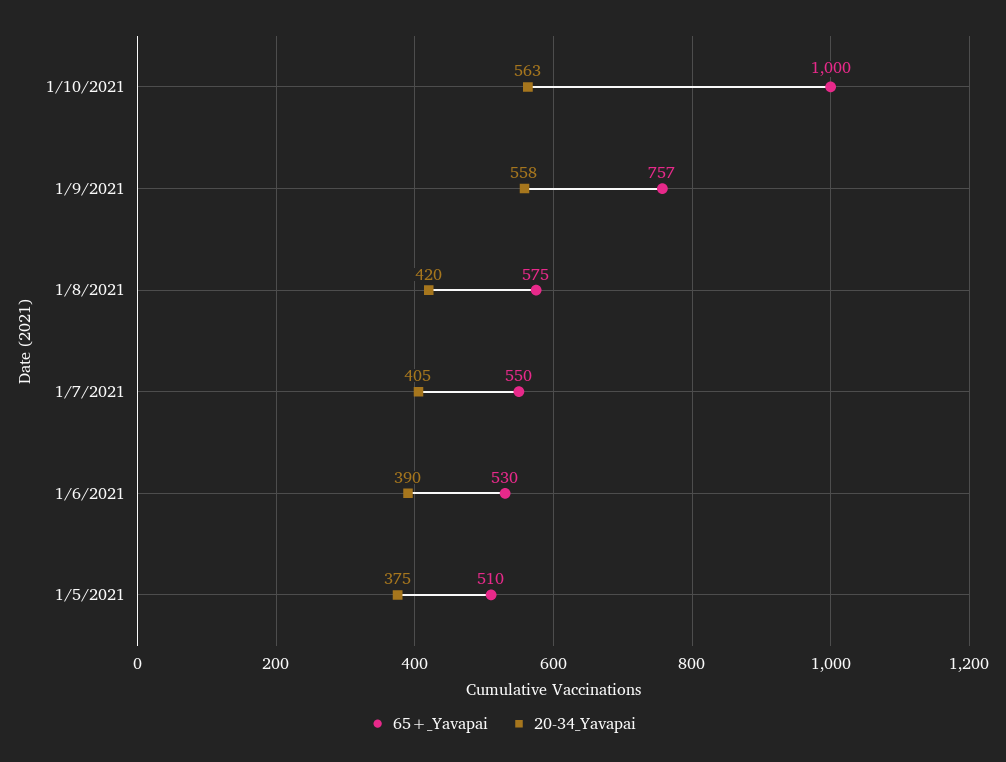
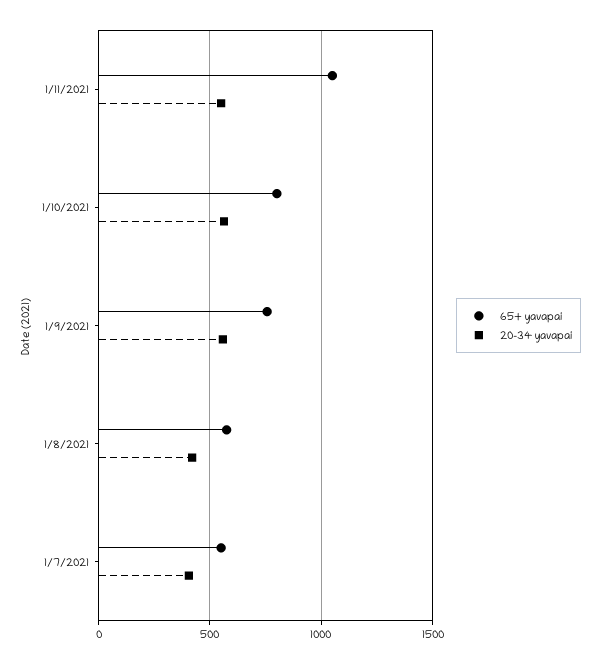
65+_Yavapai, 1/10/2021: 1000 -> 800
65+_Yavapai, 1/6/2021: 530 -> none
20-34_Yavapai, 1/6/2021: 390 -> none
65+_Yavapai, 1/5/2021: 510 -> none
20-34_Yavapai, 1/5/2021: 375 -> none
65+_Yavapai, 1/11/2021: none -> 1050
20-34_Yavapai, 1/11/2021: none -> 550

